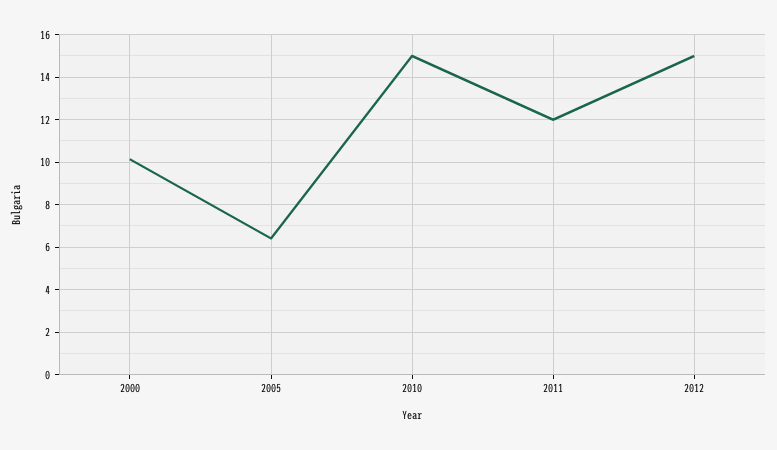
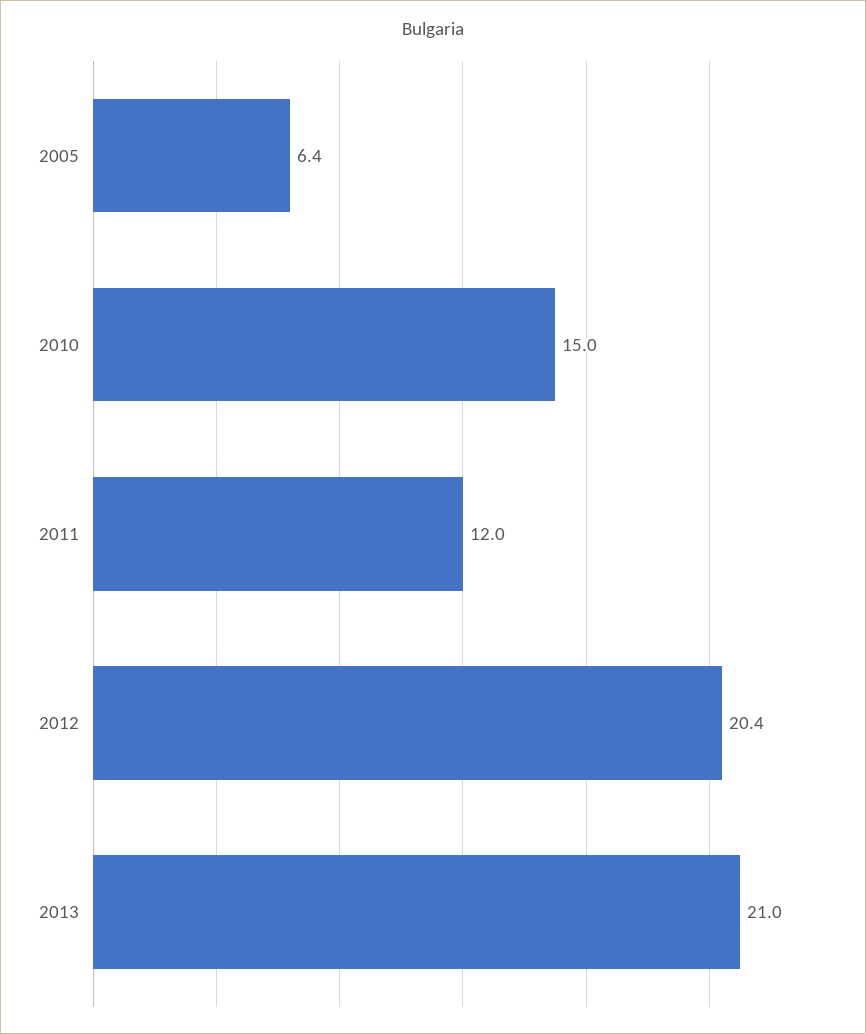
2000: 10 -> none
2012: 15 -> 20.4
2013: none -> 21

